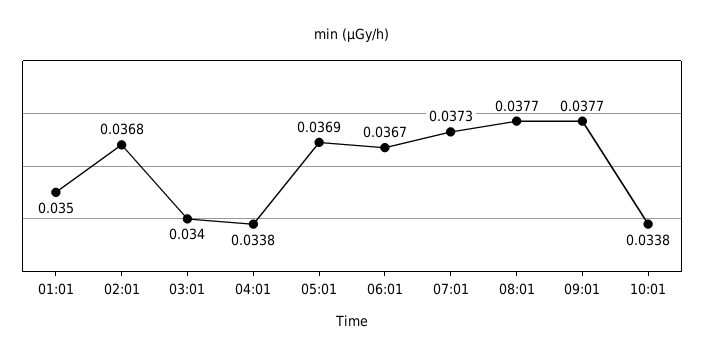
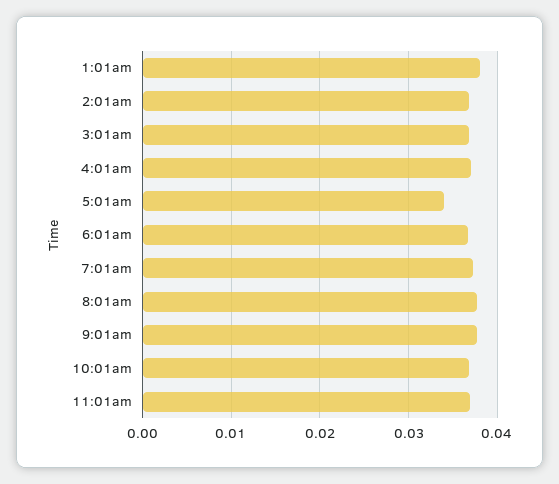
01:01: 0.035 -> 0.038
03:01: 0.034 -> 0.037
04:01: 0.0338 -> 0.037
05:01: 0.0369 -> 0.034
10:01: 0.0338 -> 0.037
11:01am: none -> 0.037

